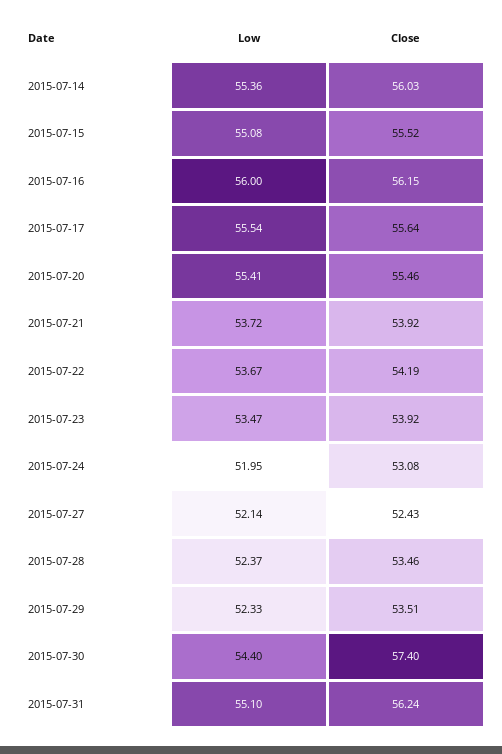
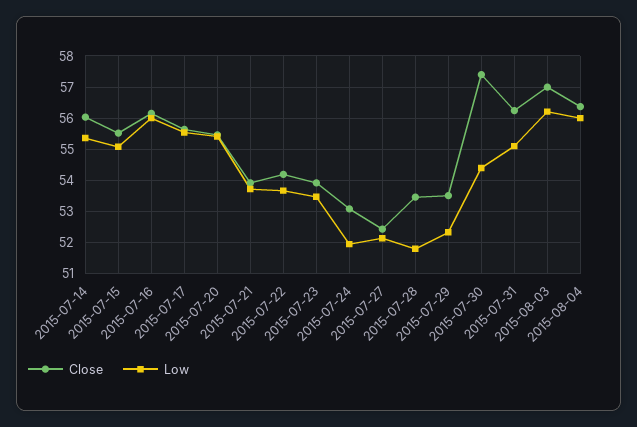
Low, 2015-07-28: 52.37 -> 51.8
Close, 2015-08-03: none -> 57
Low, 2015-08-03: none -> 56.2
Close, 2015-08-04: none -> 56.4
Low, 2015-08-04: none -> 56

